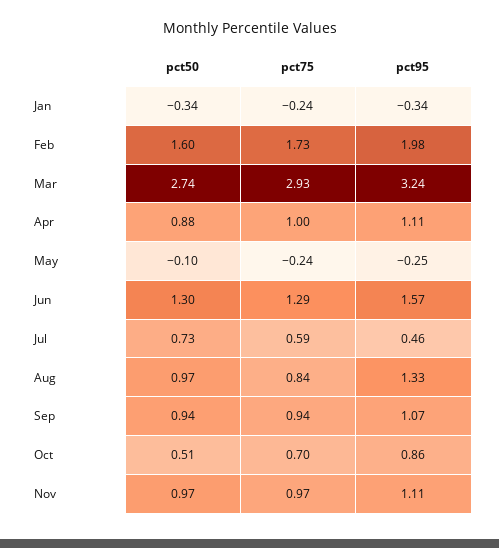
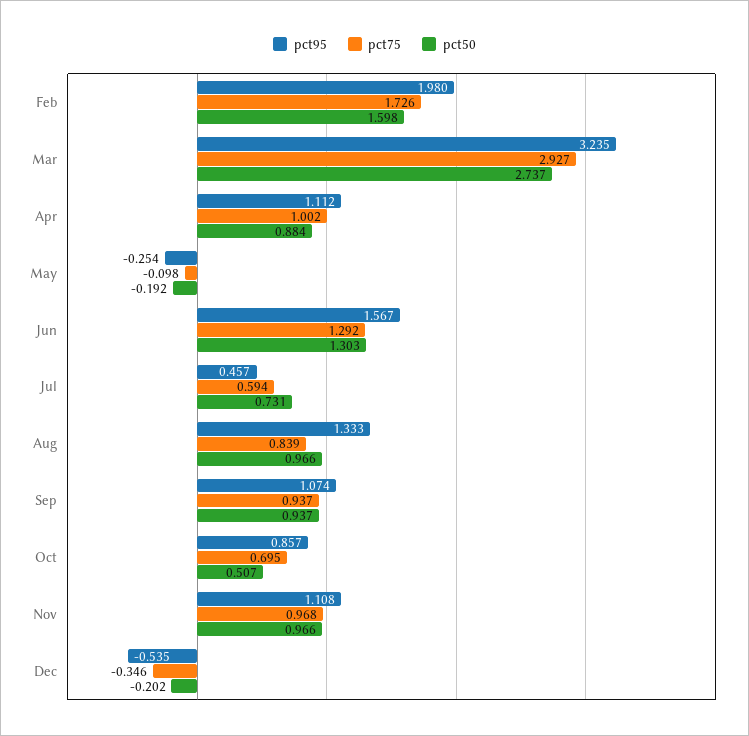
pct50, Jan: -0.34 -> none
pct75, Jan: -0.24 -> none
pct95, Jan: -0.34 -> none
pct50, May: -0.1 -> -0.192
pct75, May: -0.24 -> -0.098
pct95, Dec: none -> -0.535
pct75, Dec: none -> -0.346
pct50, Dec: none -> -0.202

